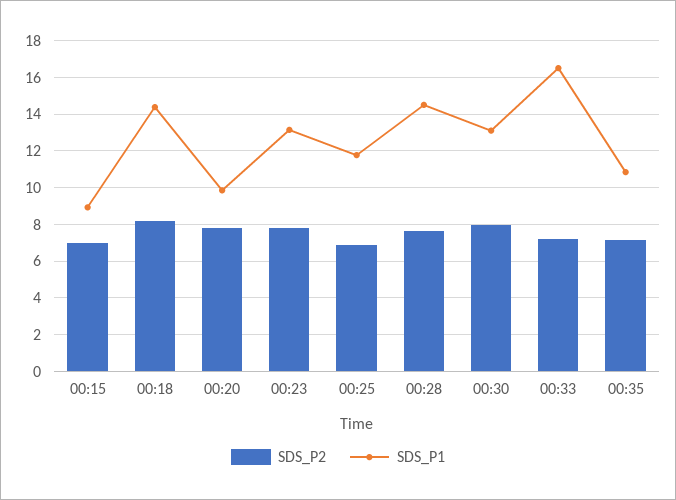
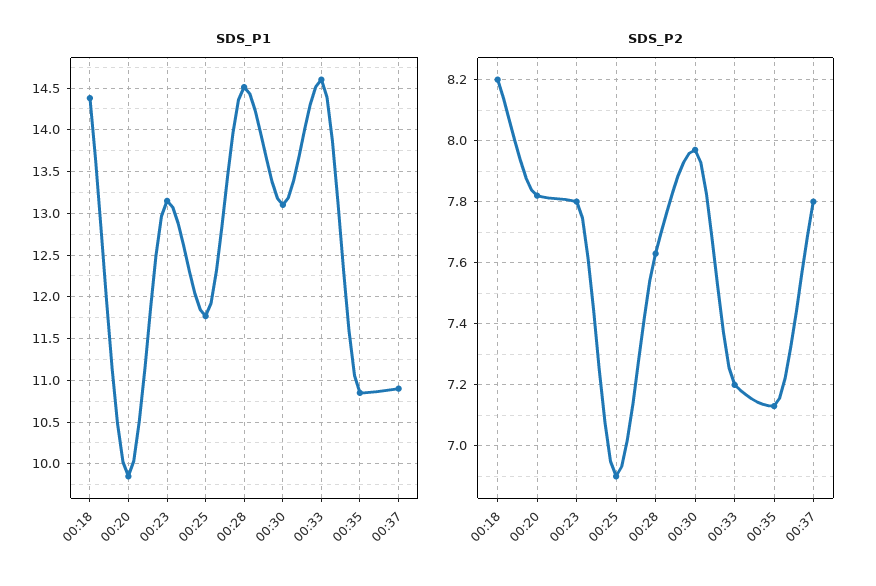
SDS_P2, 00:15: 7 -> none
SDS_P1, 00:15: 9 -> none
SDS_P1, 00:33: 16.5 -> 14.6
SDS_P1, 00:37: none -> 10.9
SDS_P2, 00:37: none -> 7.8

